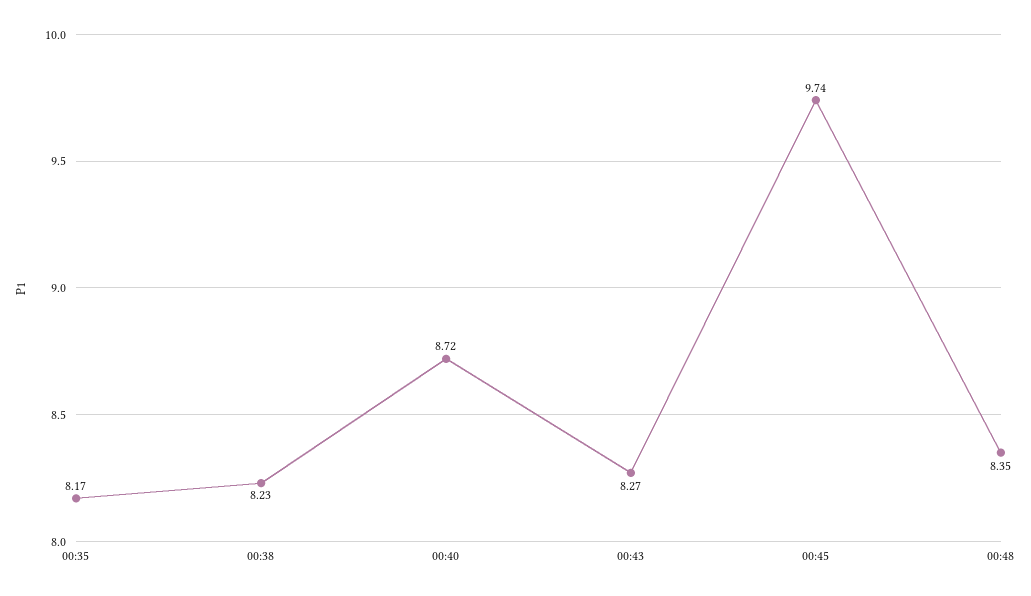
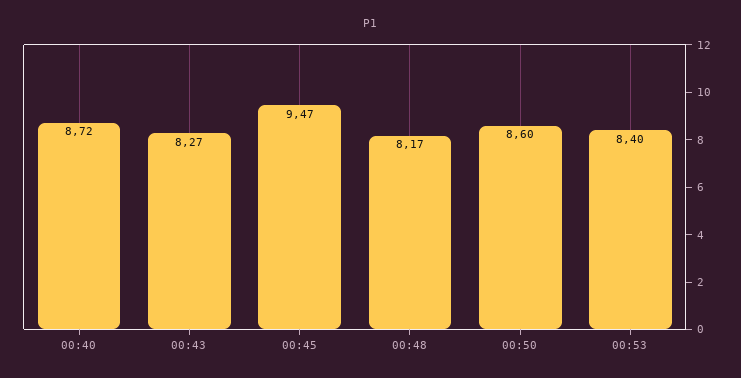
00:35: 8.17 -> none
00:38: 8.23 -> none
00:45: 9.74 -> 9.47
00:48: 8.35 -> 8.17
00:50: none -> 8.6
00:53: none -> 8.4

